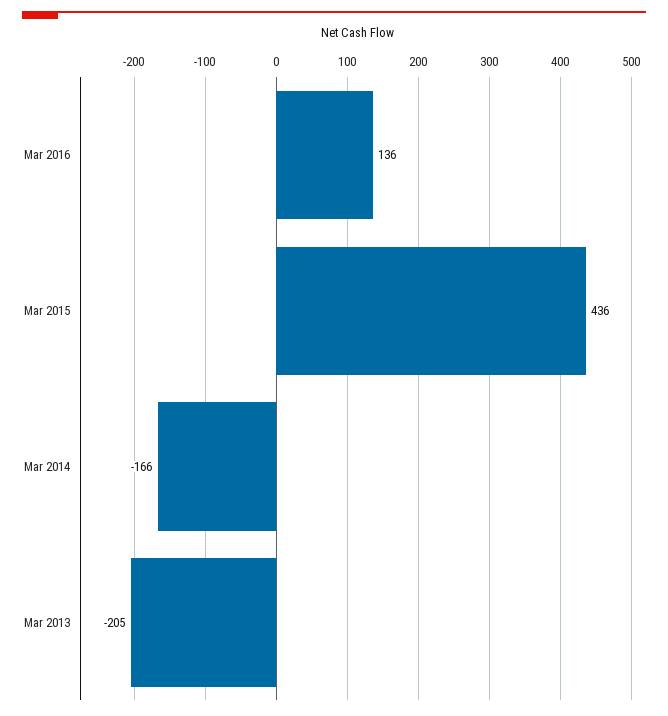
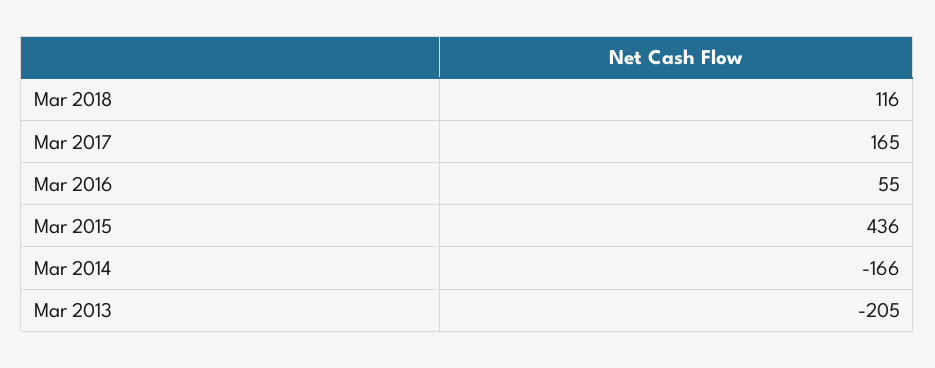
Mar 2016: 136 -> 55
Mar 2018: none -> 116
Mar 2017: none -> 165

